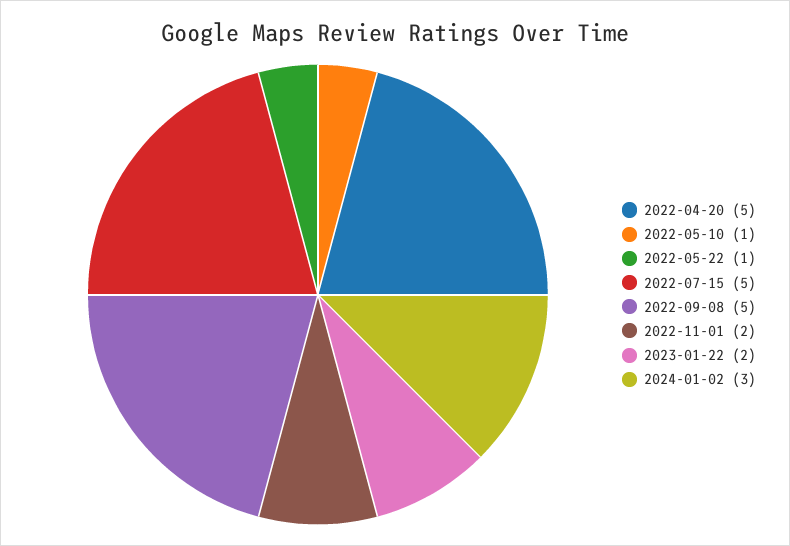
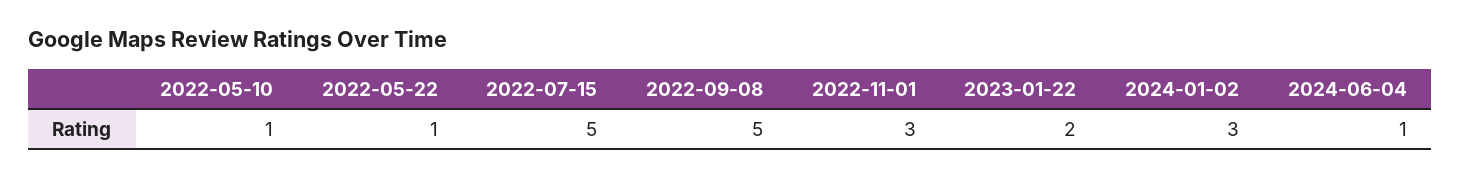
2022-04-20: 5 -> none
2022-11-01: 2 -> 3
2024-06-04: none -> 1

